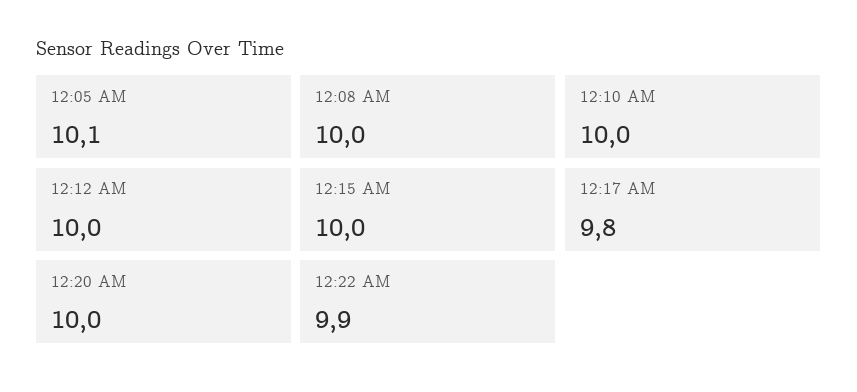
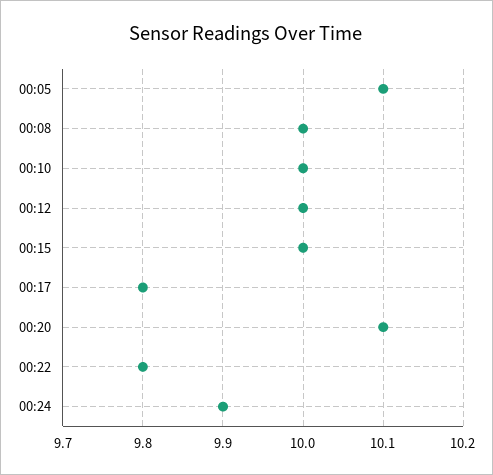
12:20 AM: 10 -> 10.1
12:22 AM: 9.9 -> 9.8
00:24: none -> 9.9

